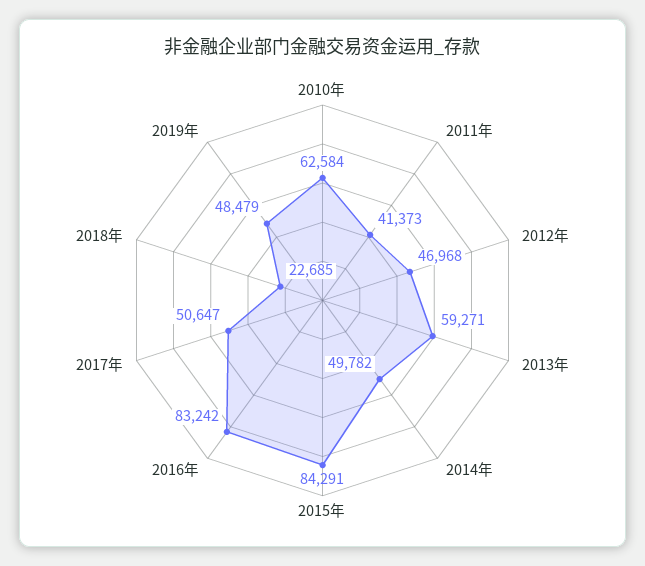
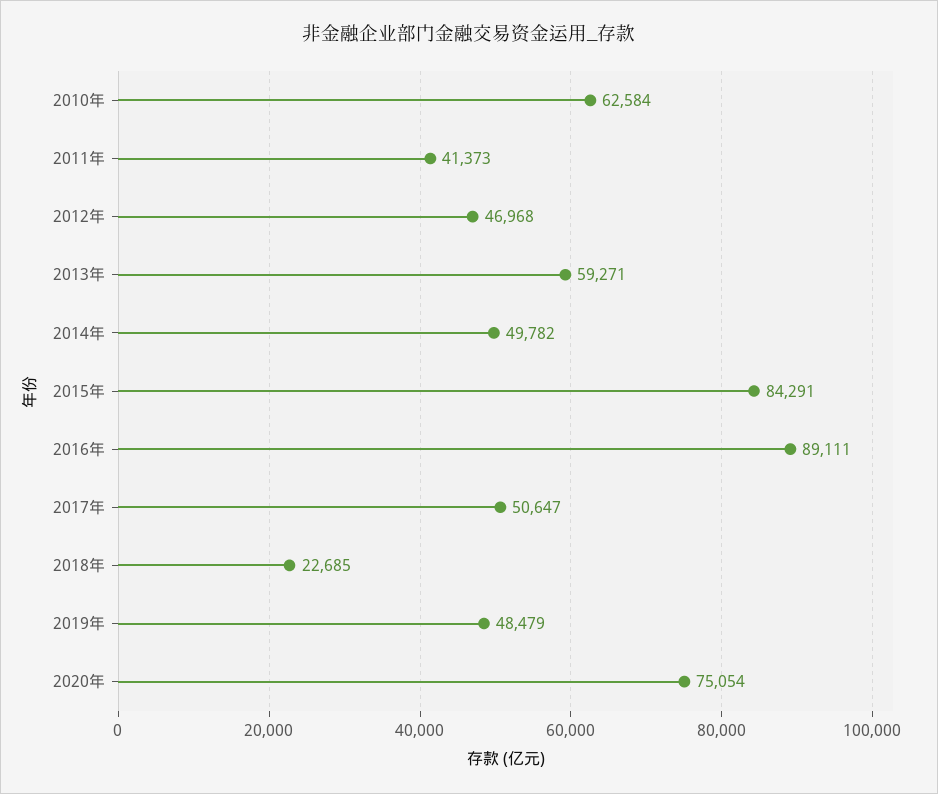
2016年: 83242 -> 89111
2020年: none -> 75054

